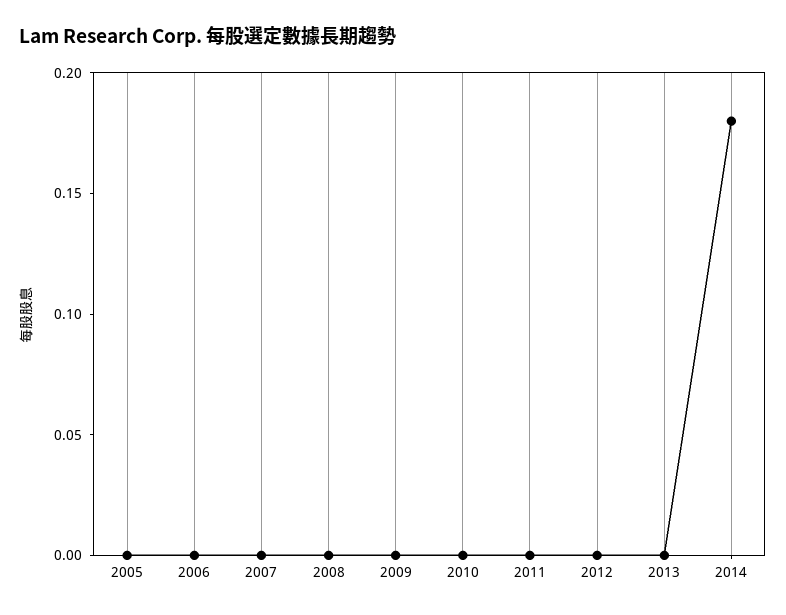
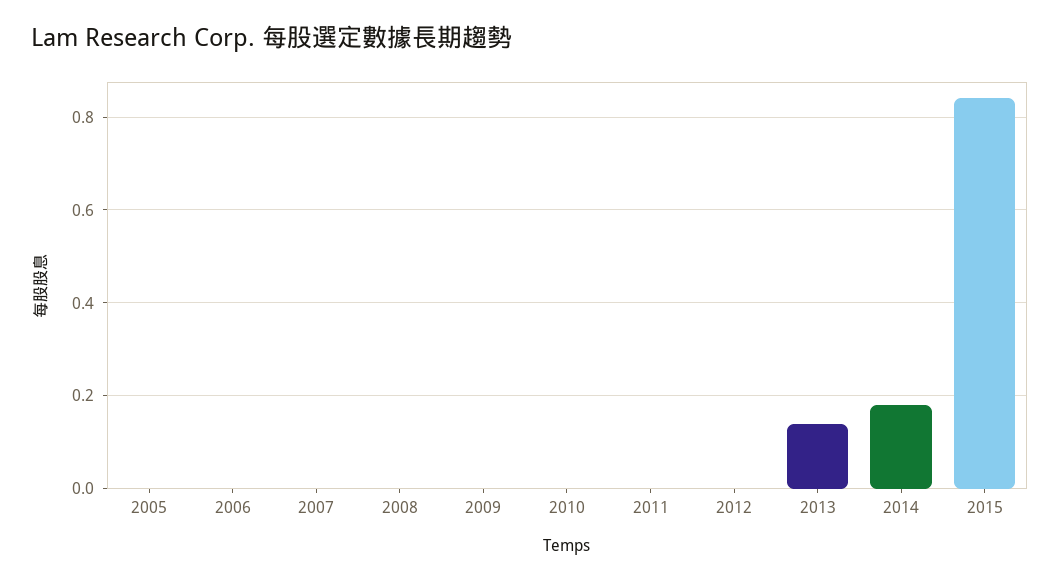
2013: 0 -> 0.15
2015: none -> 0.85

